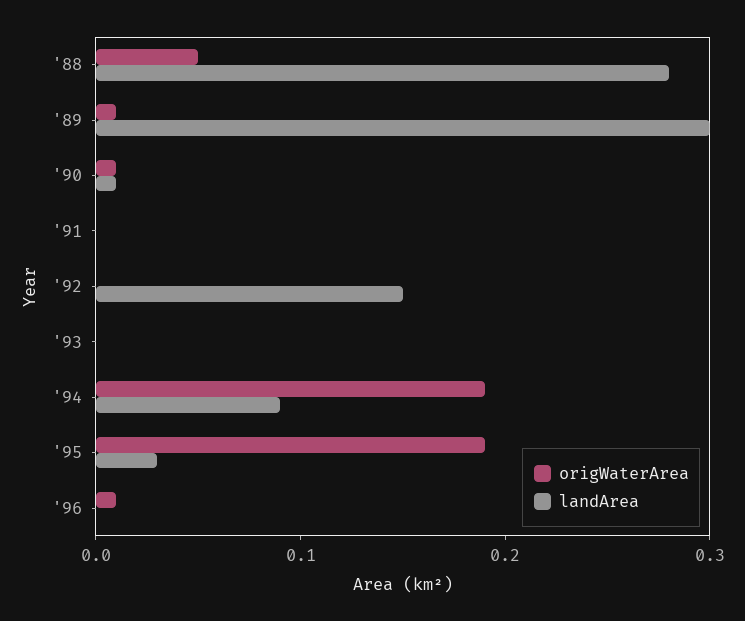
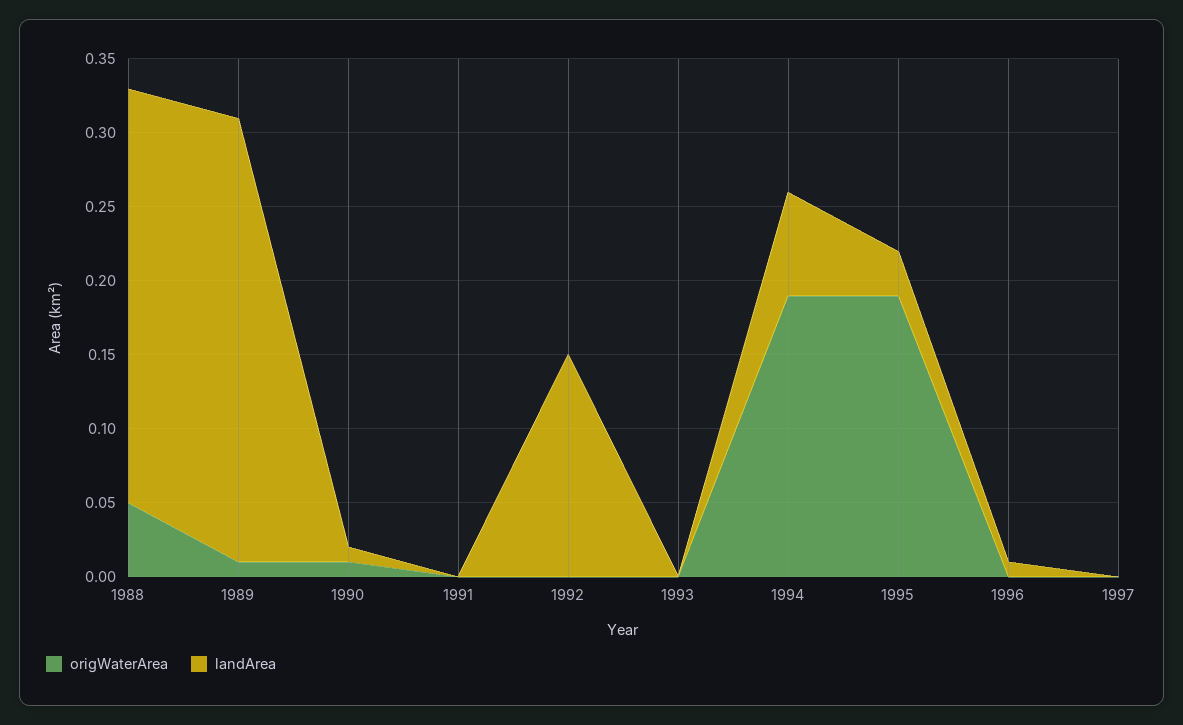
landArea, '94: 0.09 -> 0.07
origWaterArea, '96: 0.01 -> 0
landArea, '96: 0 -> 0.01
origWaterArea, 1997: none -> 0
landArea, 1997: none -> 0

